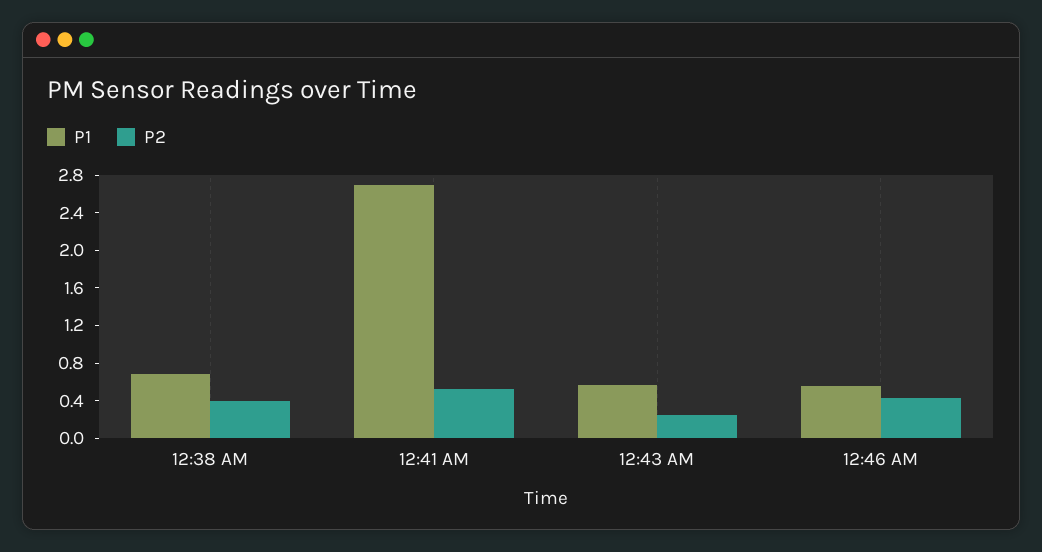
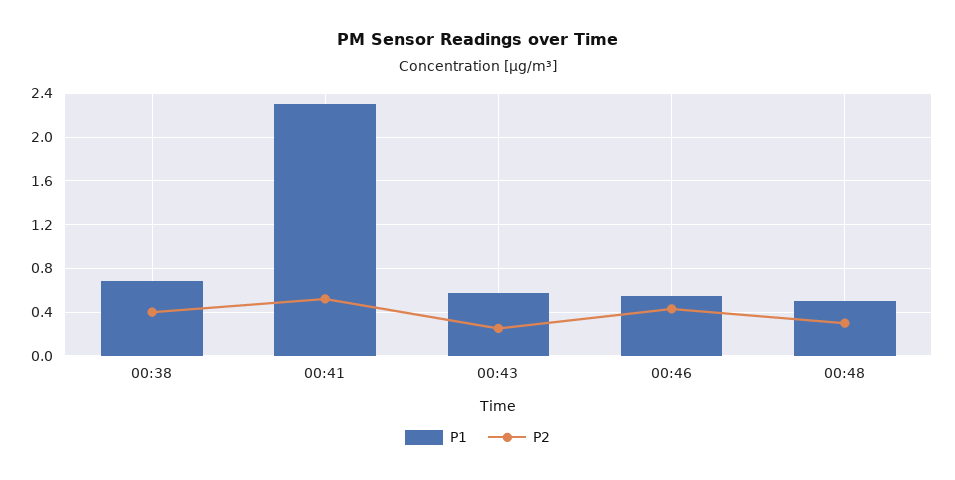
P1, 12:41 AM: 2.7 -> 2.3
P1, 00:48: none -> 0.5
P2, 00:48: none -> 0.3

